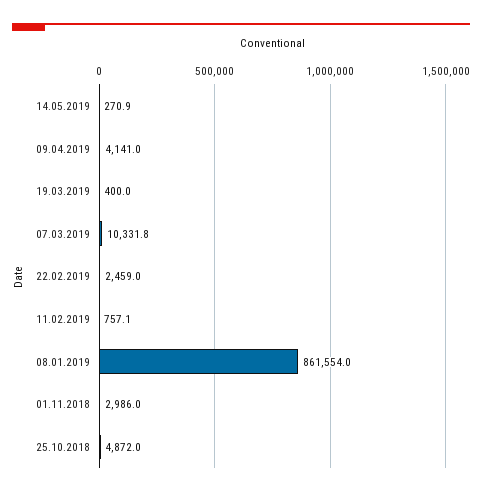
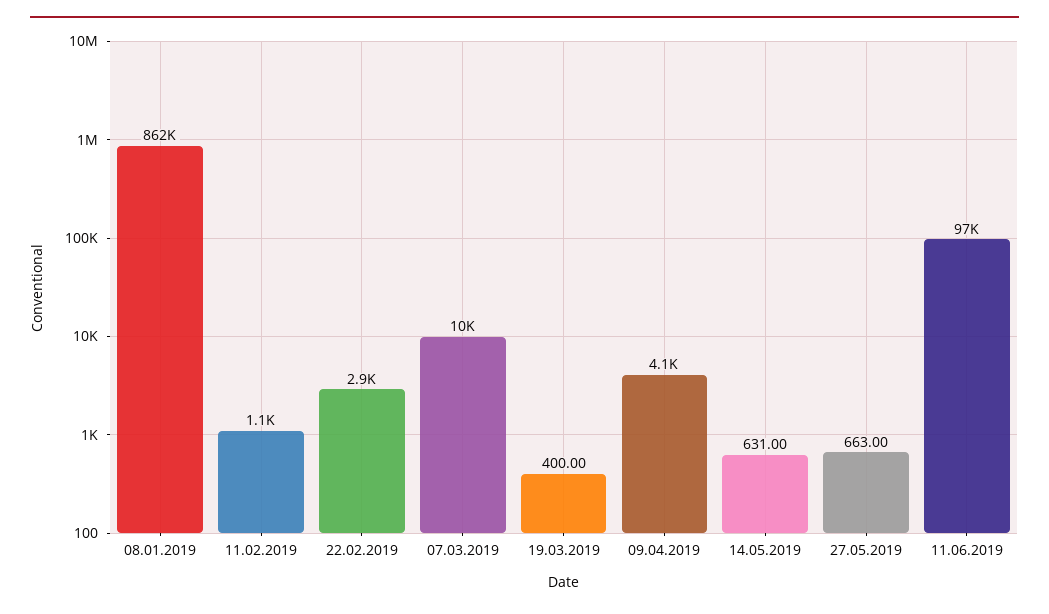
14.05.2019: 270.9 -> 631
22.02.2019: 2459 -> 2900
11.02.2019: 757.1 -> 1100
01.11.2018: 2986 -> none
25.10.2018: 4872 -> none
27.05.2019: none -> 663
11.06.2019: none -> 97000

